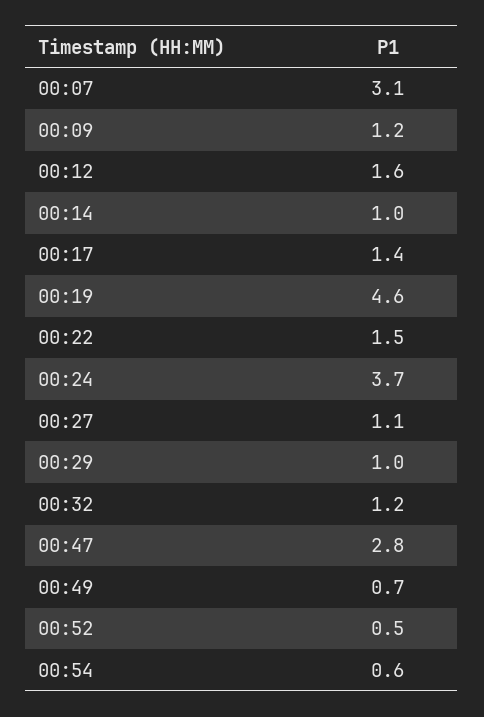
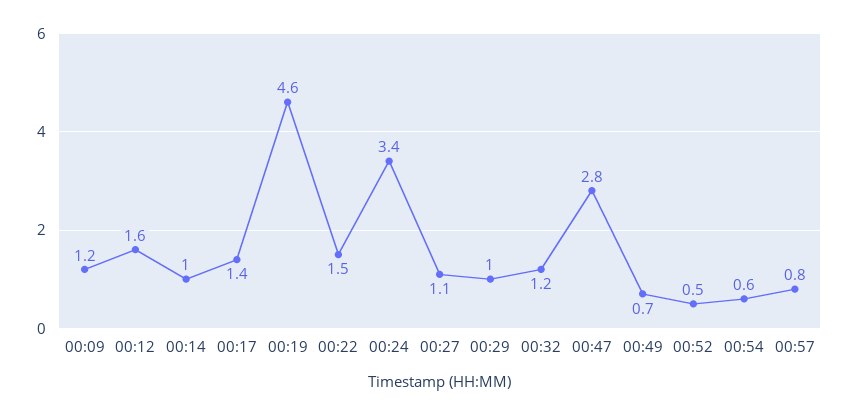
00:07: 3.1 -> none
00:24: 3.7 -> 3.4
00:57: none -> 0.8

